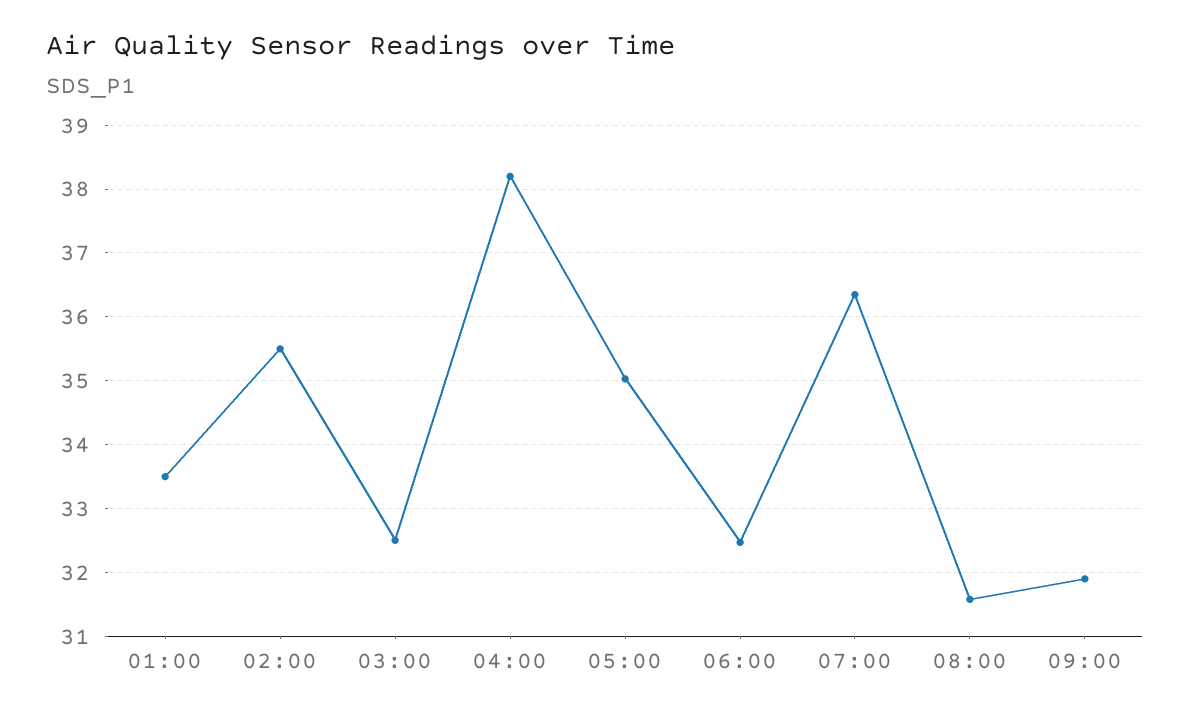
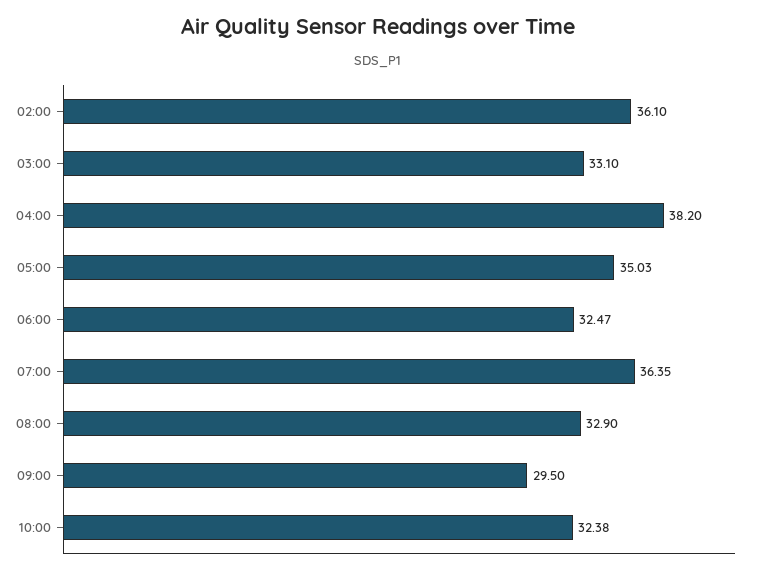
01:00: 33.5 -> none
02:00: 35.5 -> 36.1
03:00: 32.5 -> 33.1
08:00: 31.6 -> 32.9
09:00: 31.9 -> 29.5
10:00: none -> 32.38

